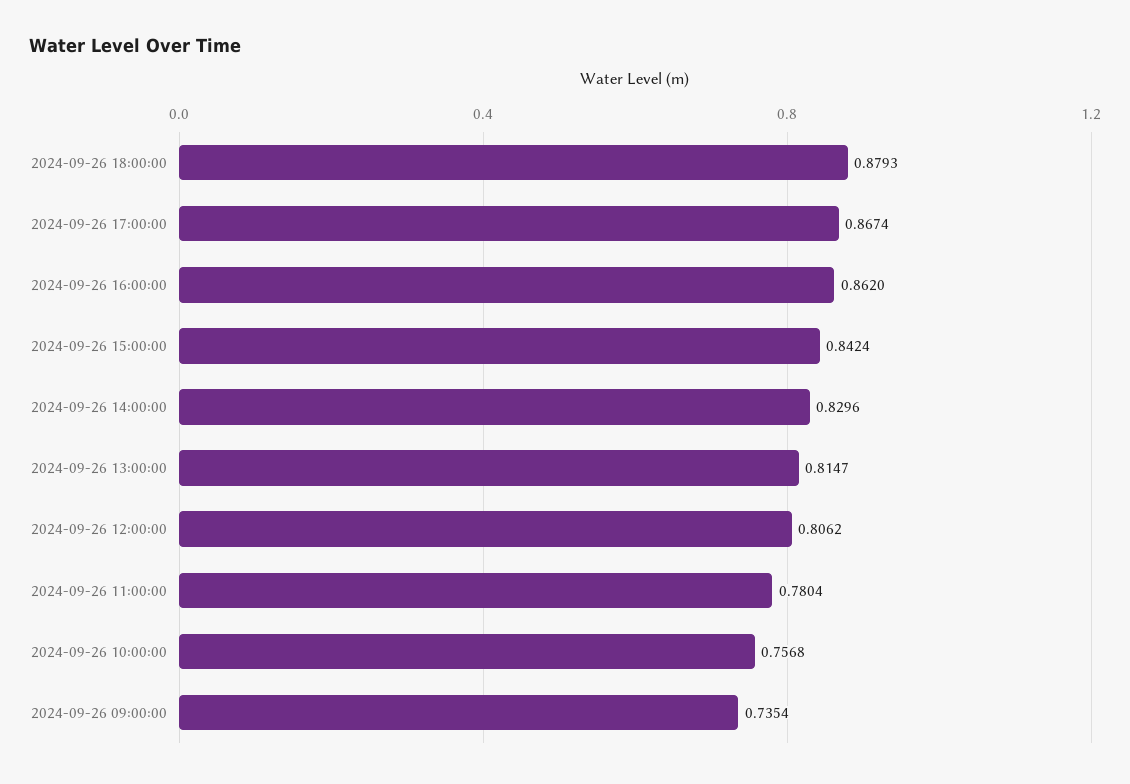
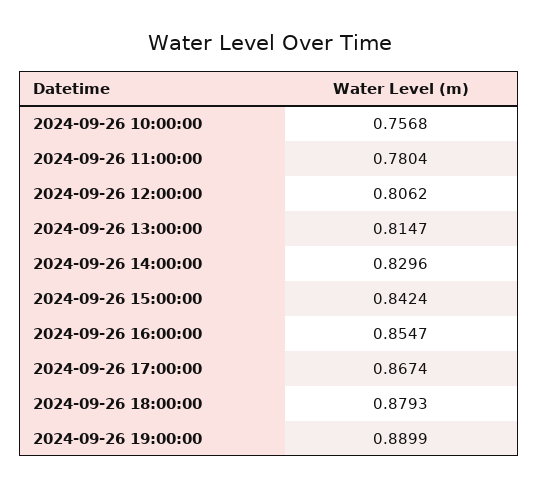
2024-09-26 16:00:00: 0.862 -> 0.8547
2024-09-26 09:00:00: 0.7354 -> none
2024-09-26 19:00:00: none -> 0.8899

